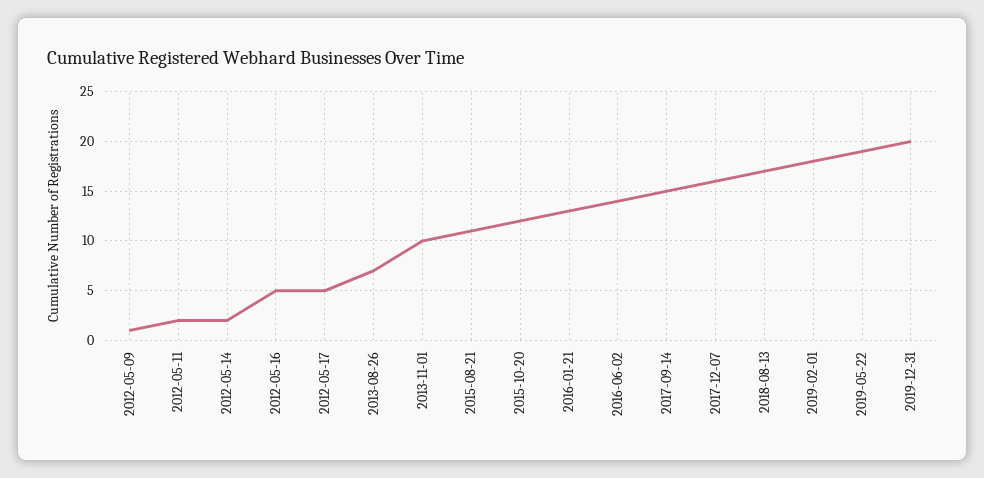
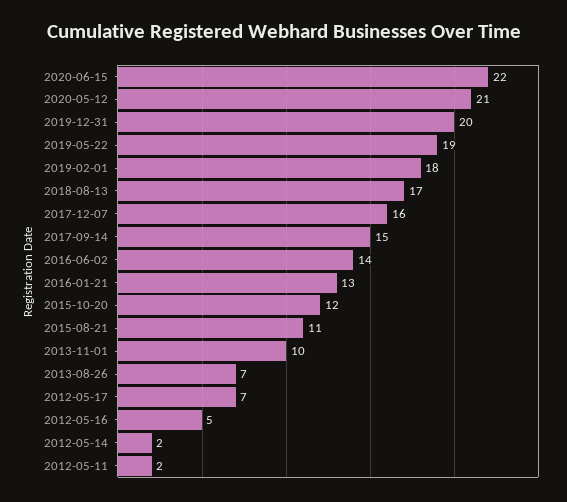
2012-05-09: 1 -> none
2012-05-17: 5 -> 7
2020-06-15: none -> 22
2020-05-12: none -> 21

